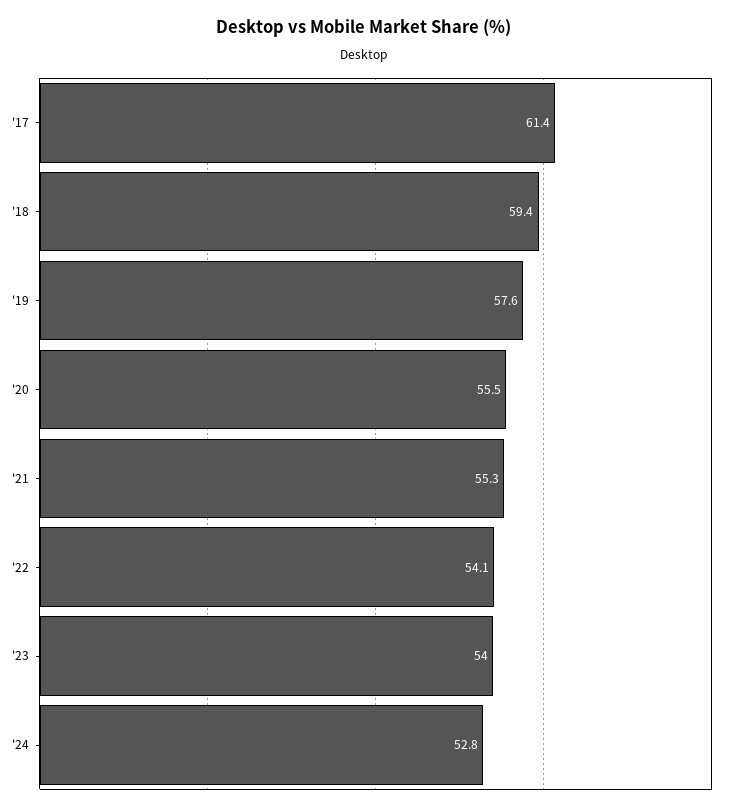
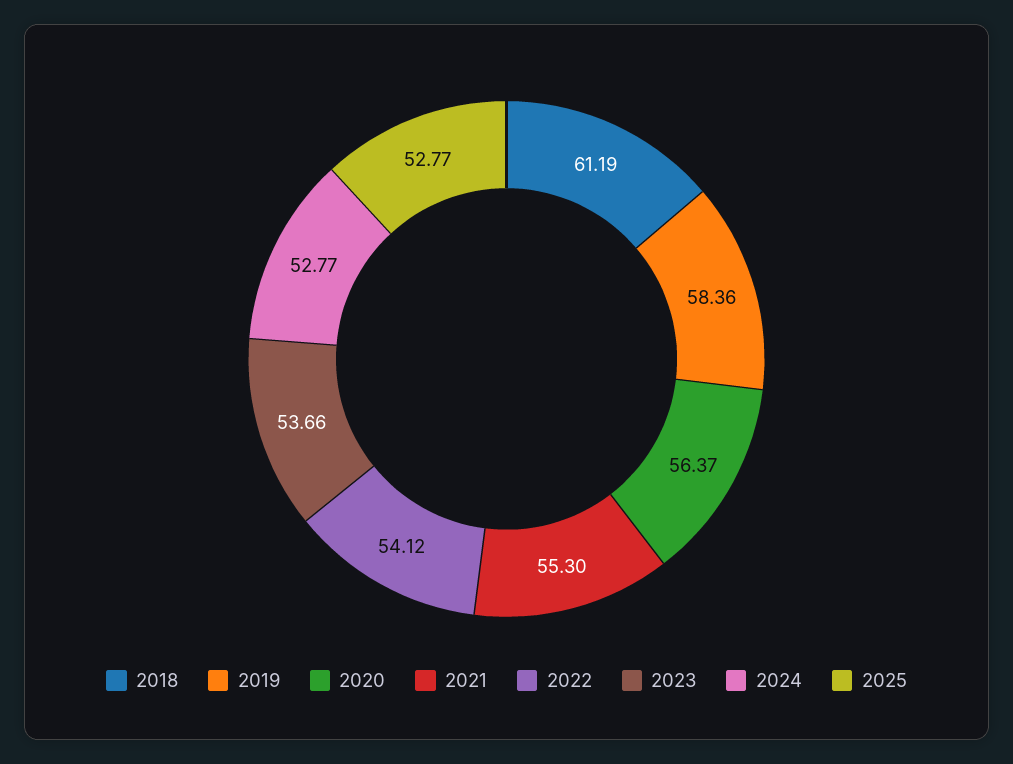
'17: 61.4 -> none
'18: 59.4 -> 61.19
'19: 57.6 -> 58.36
'20: 55.5 -> 56.37
'23: 54 -> 53.66
2025: none -> 52.77

